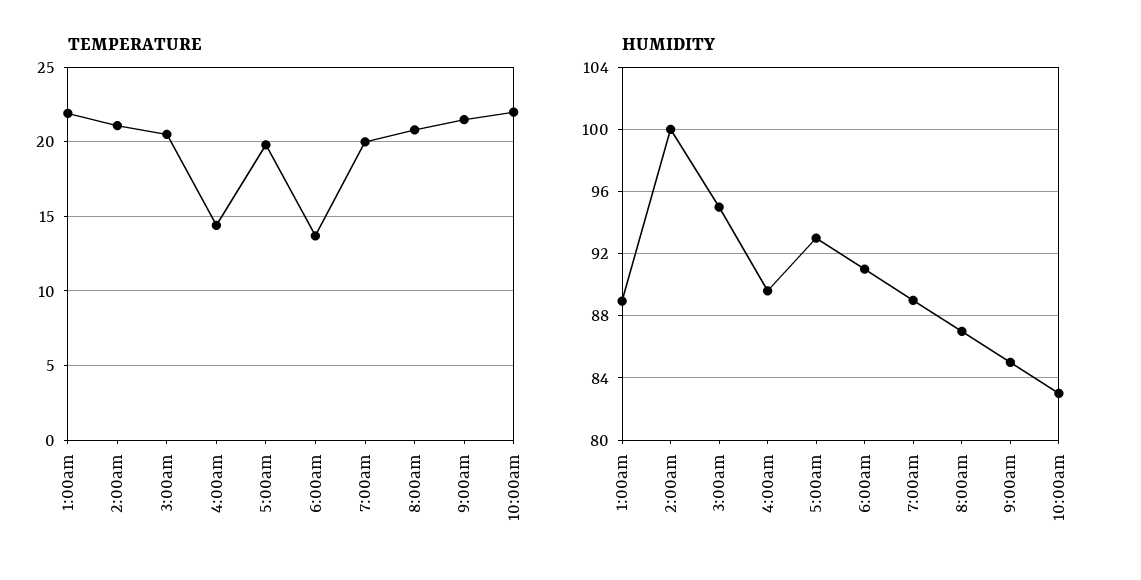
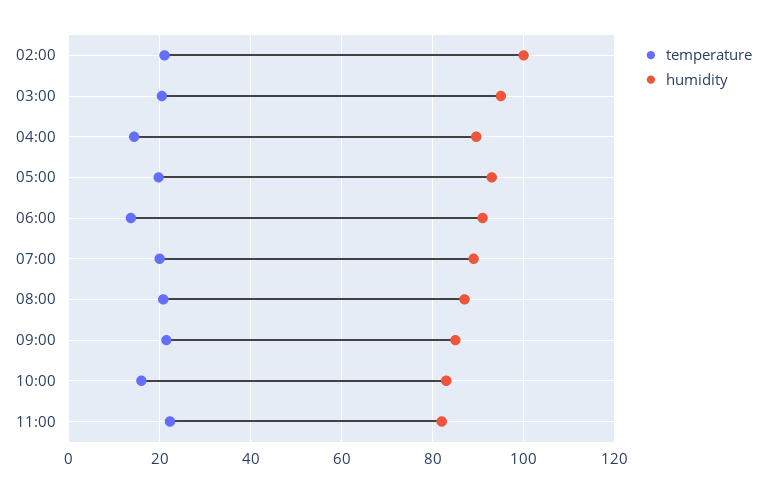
TEMPERATURE, 1:00am: 22 -> none
TEMPERATURE, 10:00am: 22 -> 16
HUMIDITY, 1:00am: 89 -> none
TEMPERATURE, 11:00: none -> 22
HUMIDITY, 11:00: none -> 82

